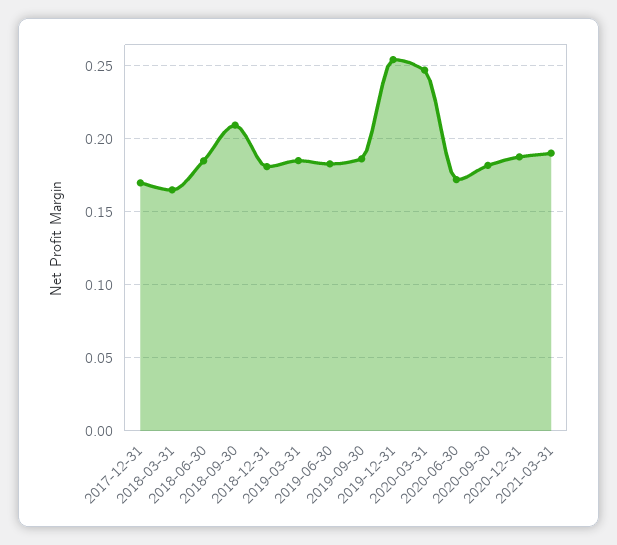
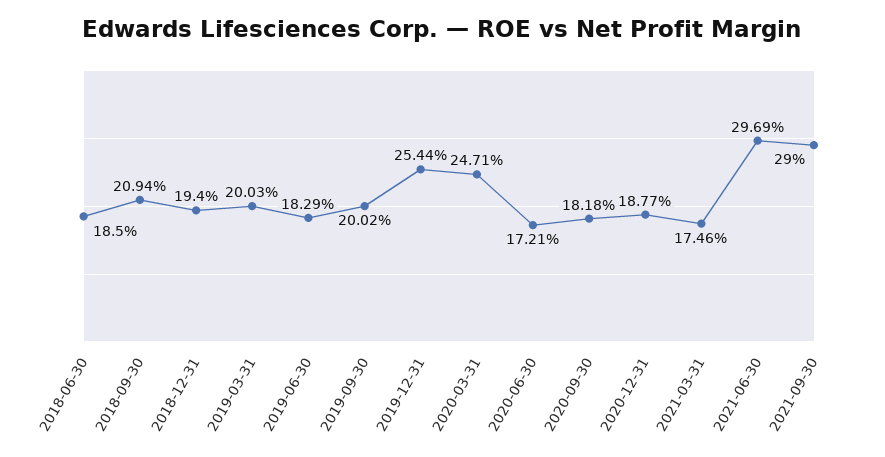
2017-12-31: 0.17 -> none
2018-03-31: 0.165 -> none
2018-12-31: 0.18 -> 0.194
2019-03-31: 0.185 -> 0.2003
2019-09-30: 0.185 -> 0.2002
2021-03-31: 0.19 -> 0.1746
2021-06-30: none -> 0.2969
2021-09-30: none -> 0.29

